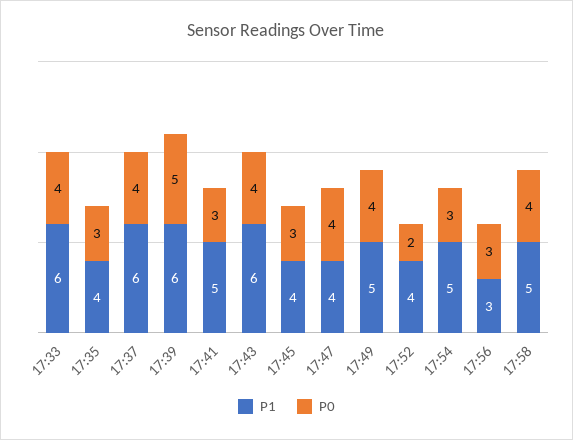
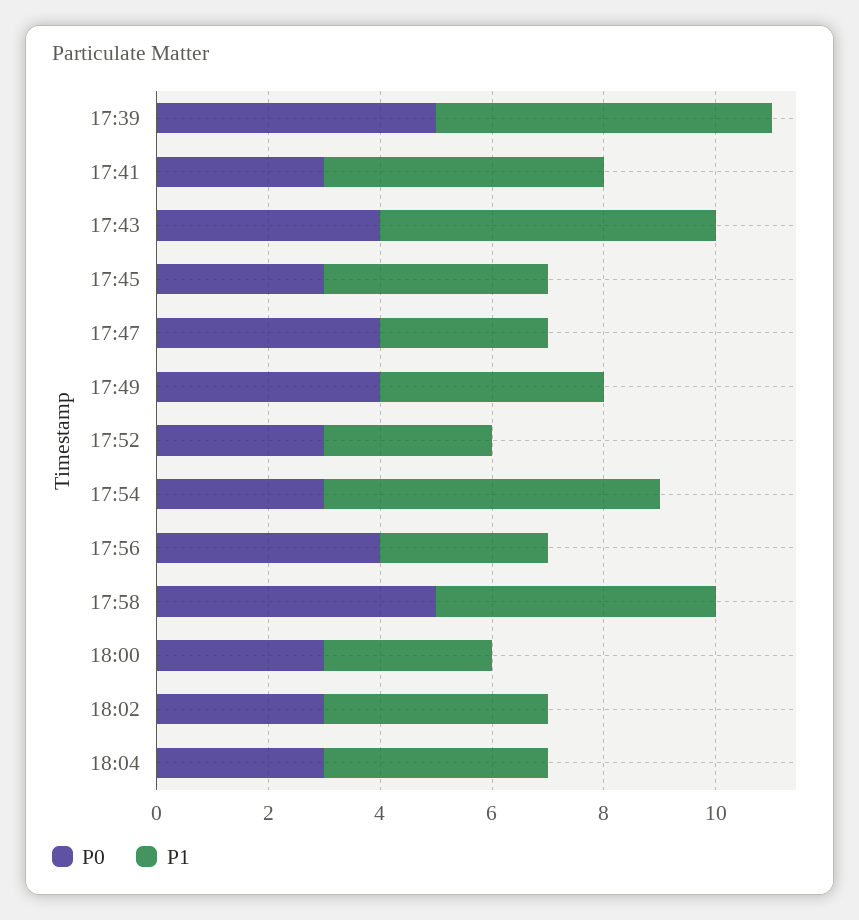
P1, 17:33: 6 -> none
P0, 17:33: 4 -> none
P1, 17:35: 4 -> none
P0, 17:35: 3 -> none
P1, 17:37: 6 -> none
P0, 17:37: 4 -> none
P1, 17:47: 4 -> 3
P1, 17:49: 5 -> 4
P1, 17:52: 4 -> 3
P0, 17:52: 2 -> 3
P1, 17:54: 5 -> 6
P0, 17:56: 3 -> 4
P0, 17:58: 4 -> 5
P0, 18:00: none -> 3
P1, 18:00: none -> 3
P0, 18:02: none -> 3
P1, 18:02: none -> 4
P0, 18:04: none -> 3
P1, 18:04: none -> 4

